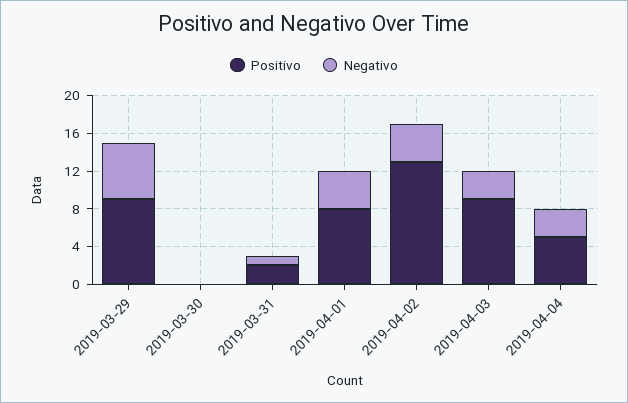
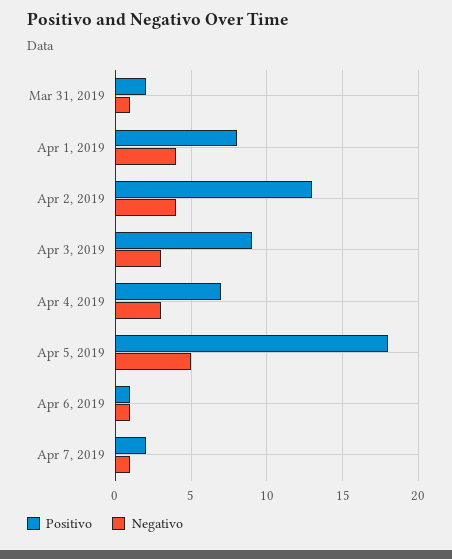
Positivo, 2019-03-29: 9 -> none
Negativo, 2019-03-29: 6 -> none
Positivo, 2019-03-30: 0 -> none
Negativo, 2019-03-30: 0 -> none
Positivo, 2019-04-04: 5 -> 7
Positivo, Apr 5, 2019: none -> 18
Negativo, Apr 5, 2019: none -> 5
Positivo, Apr 6, 2019: none -> 1
Negativo, Apr 6, 2019: none -> 1
Positivo, Apr 7, 2019: none -> 2
Negativo, Apr 7, 2019: none -> 1

